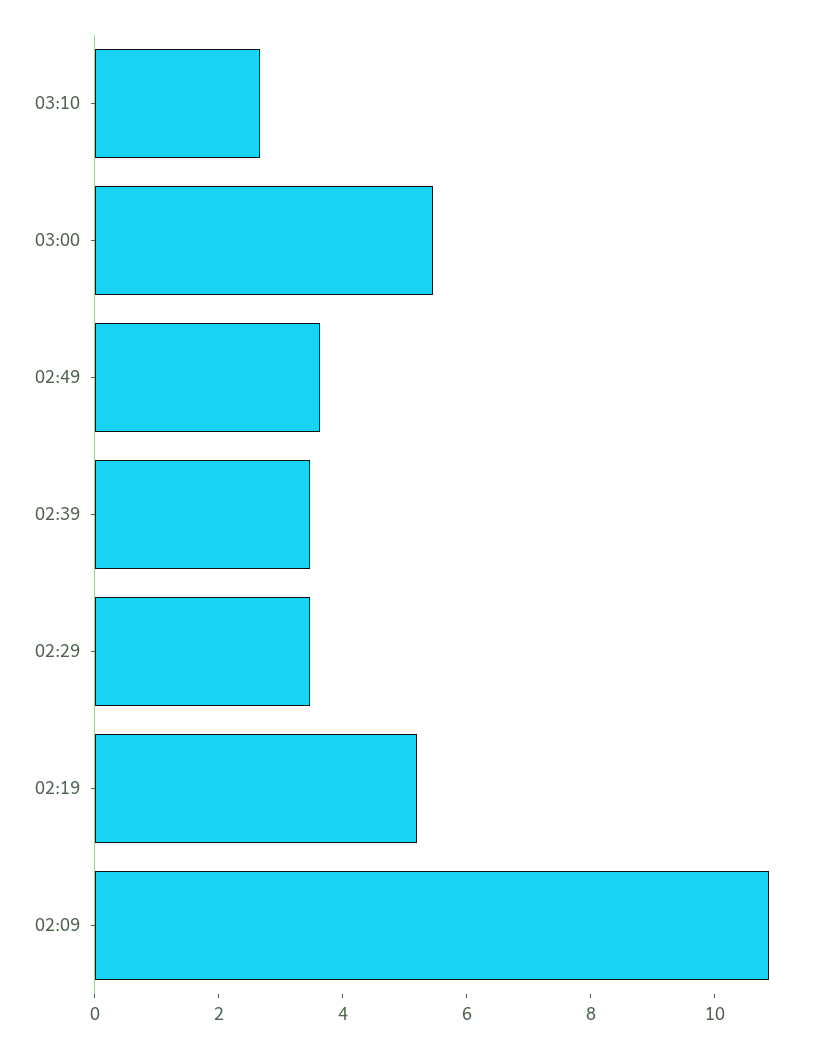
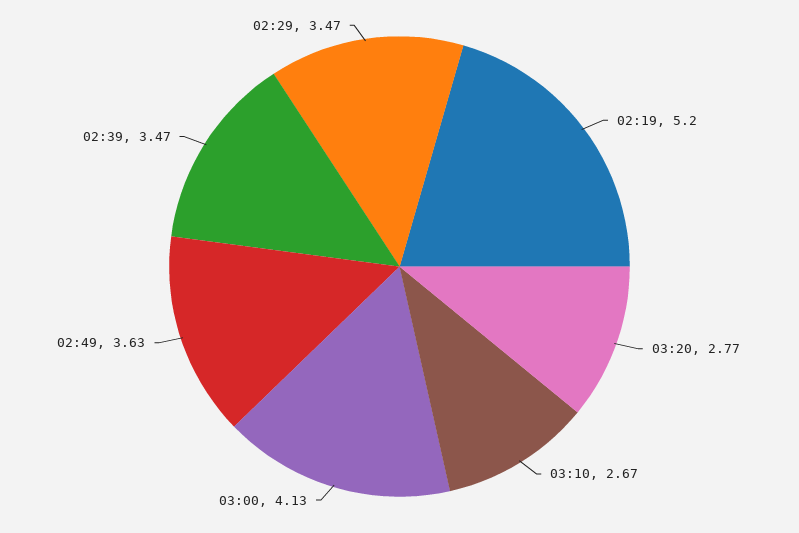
03:00: 5.5 -> 4.13
02:09: 11 -> none
03:20: none -> 2.77

